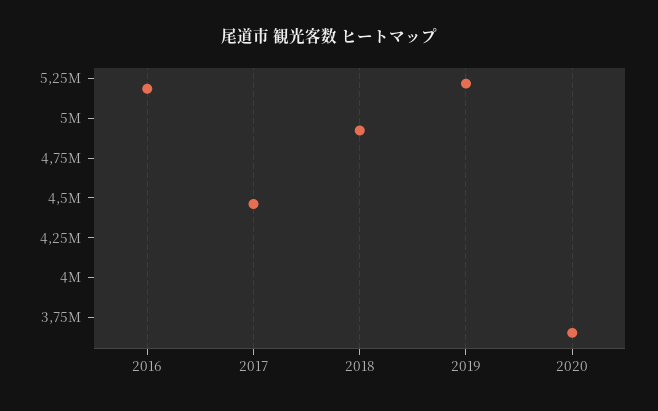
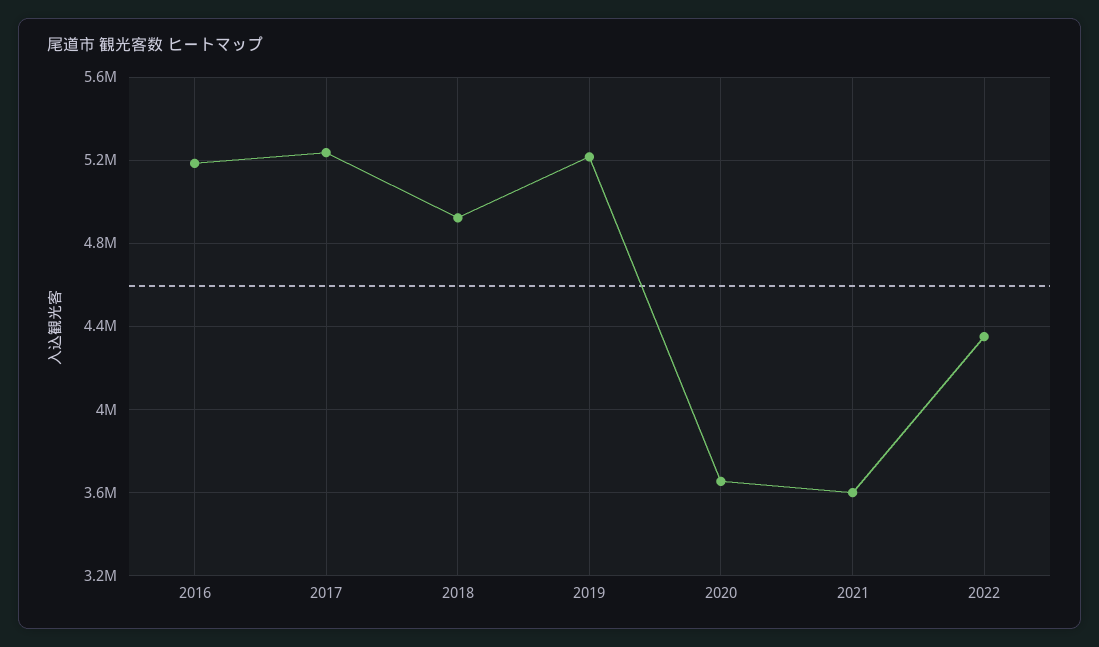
2017: 4500000 -> 5250000
2021: none -> 3600000
2022: none -> 4350000

